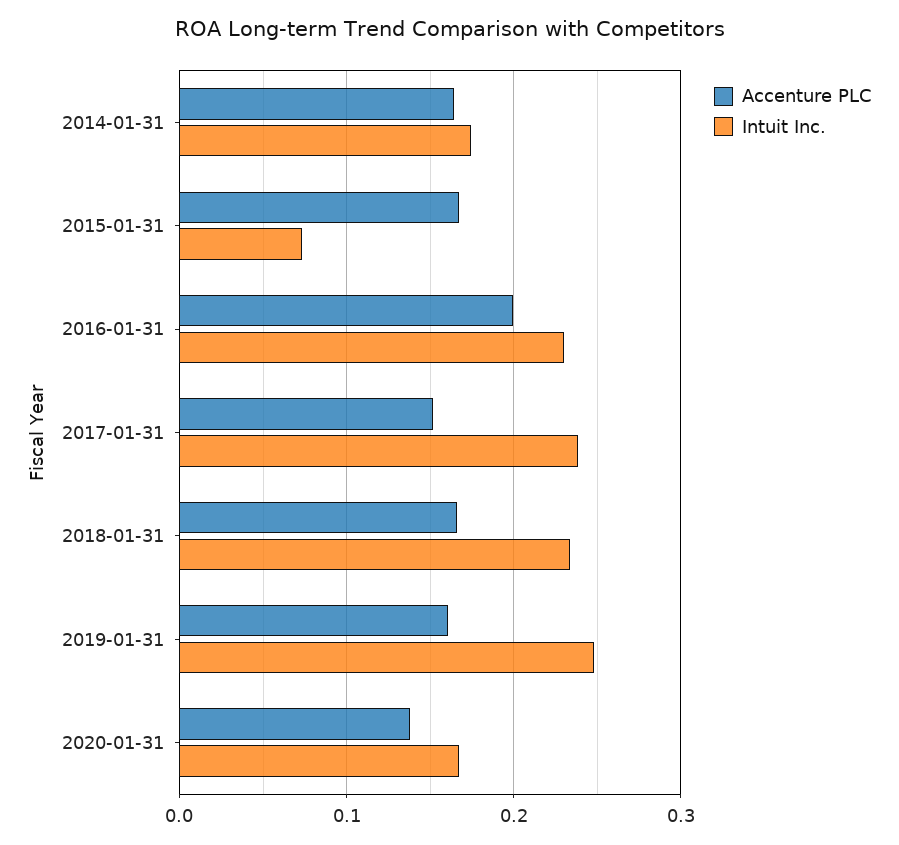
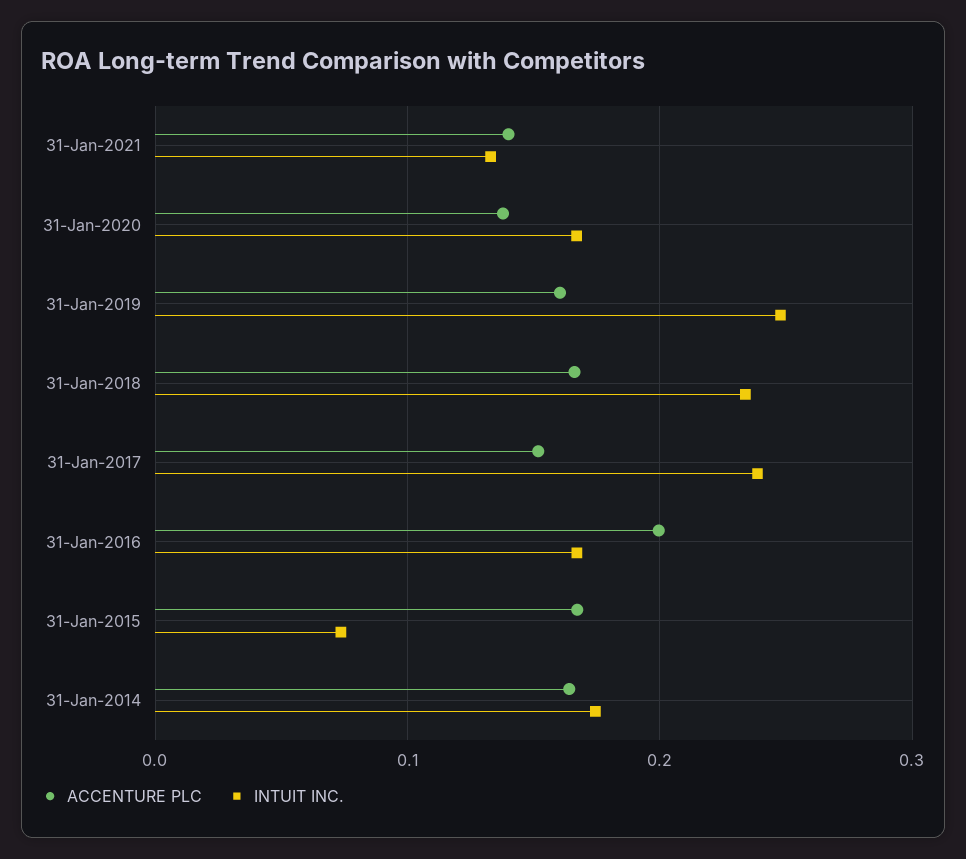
Intuit Inc., 2016-01-31: 0.23 -> 0.17
Accenture PLC, 31-Jan-2021: none -> 0.14
Intuit Inc., 31-Jan-2021: none -> 0.13

